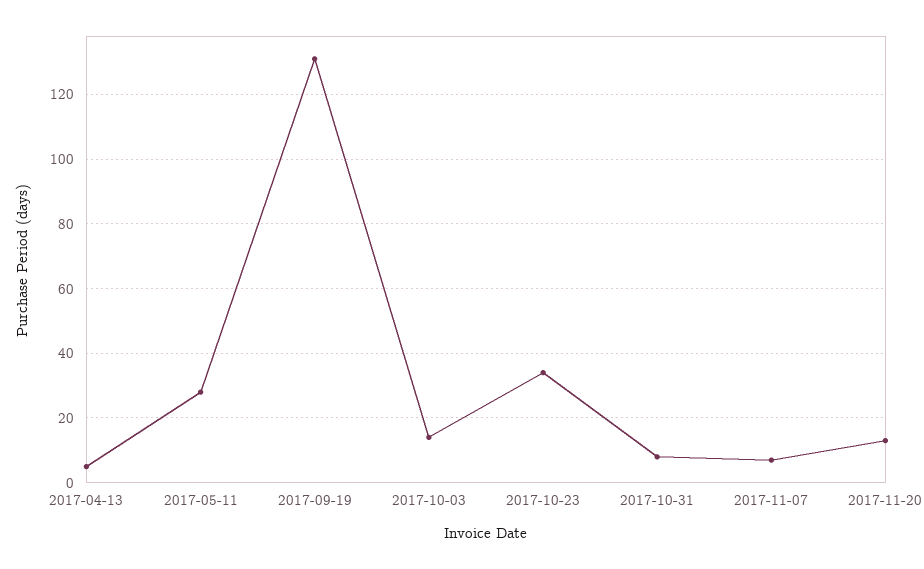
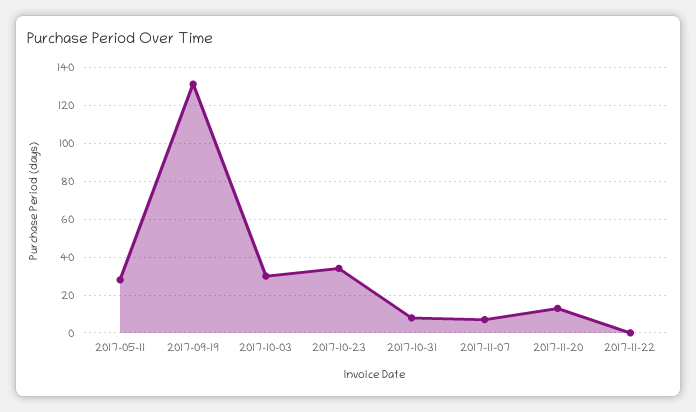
2017-04-13: 5 -> none
2017-10-03: 15 -> 30
2017-11-22: none -> 0

